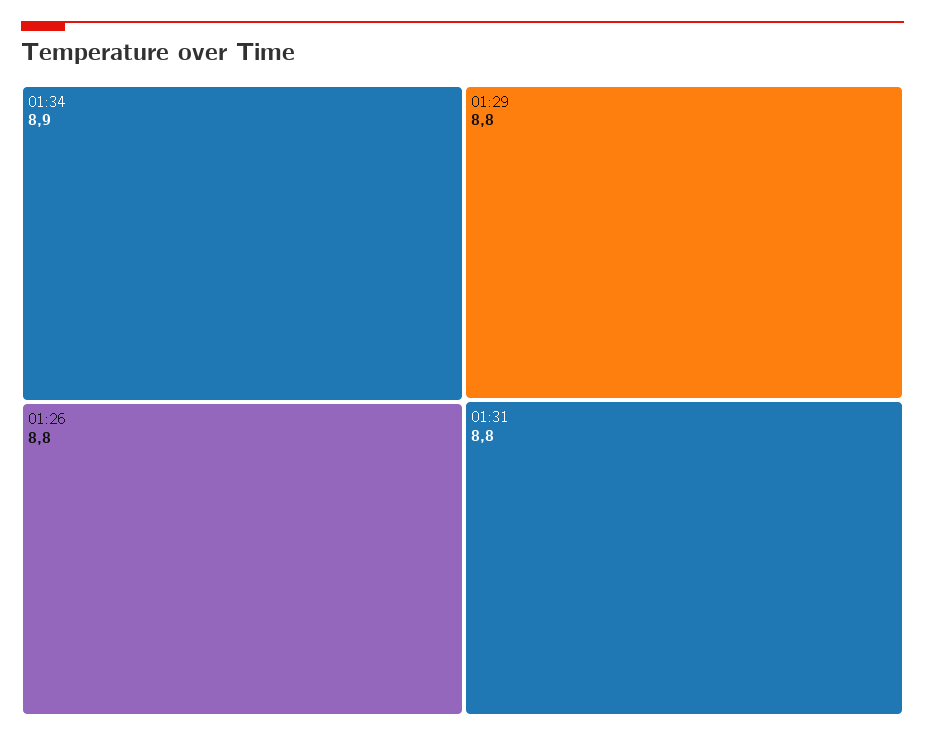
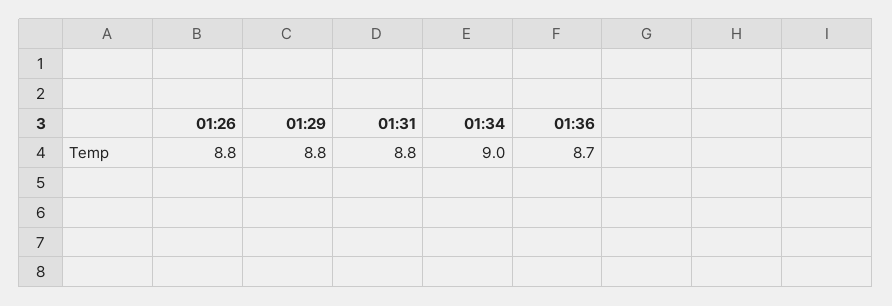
01:34: 8.9 -> 9
01:36: none -> 8.7

